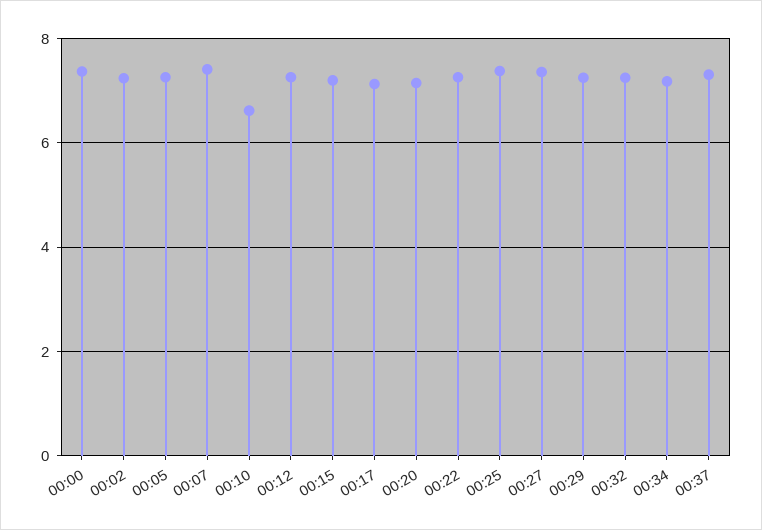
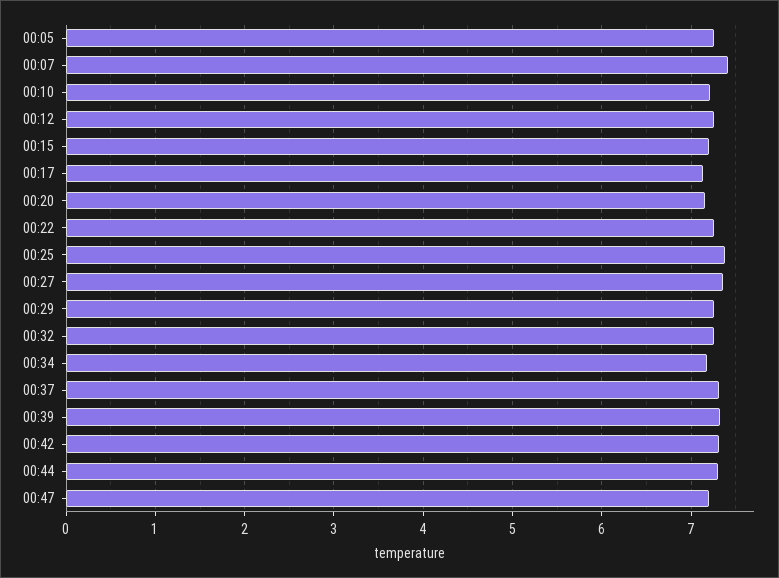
00:00: 7.4 -> none
00:02: 7.2 -> none
00:10: 6.6 -> 7.2
00:39: none -> 7.3
00:42: none -> 7.3
00:44: none -> 7.3
00:47: none -> 7.2

